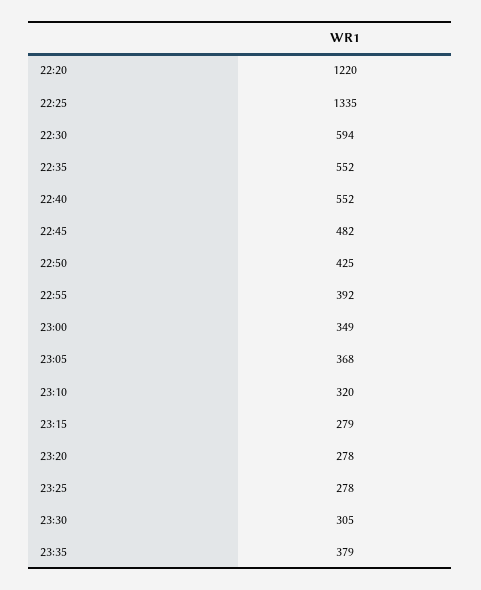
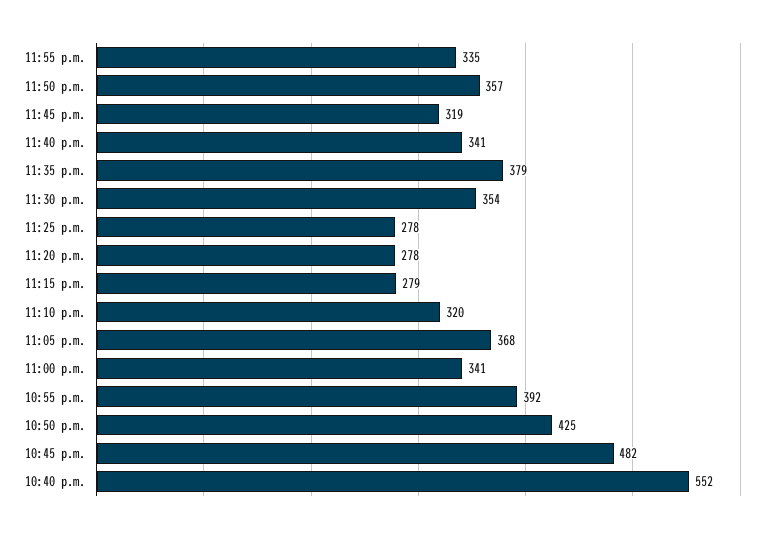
22:20: 1220 -> none
22:25: 1335 -> none
22:30: 594 -> none
22:35: 552 -> none
23:00: 349 -> 341
23:30: 305 -> 354
11:55 p.m.: none -> 335
11:50 p.m.: none -> 357
11:45 p.m.: none -> 319
11:40 p.m.: none -> 341

